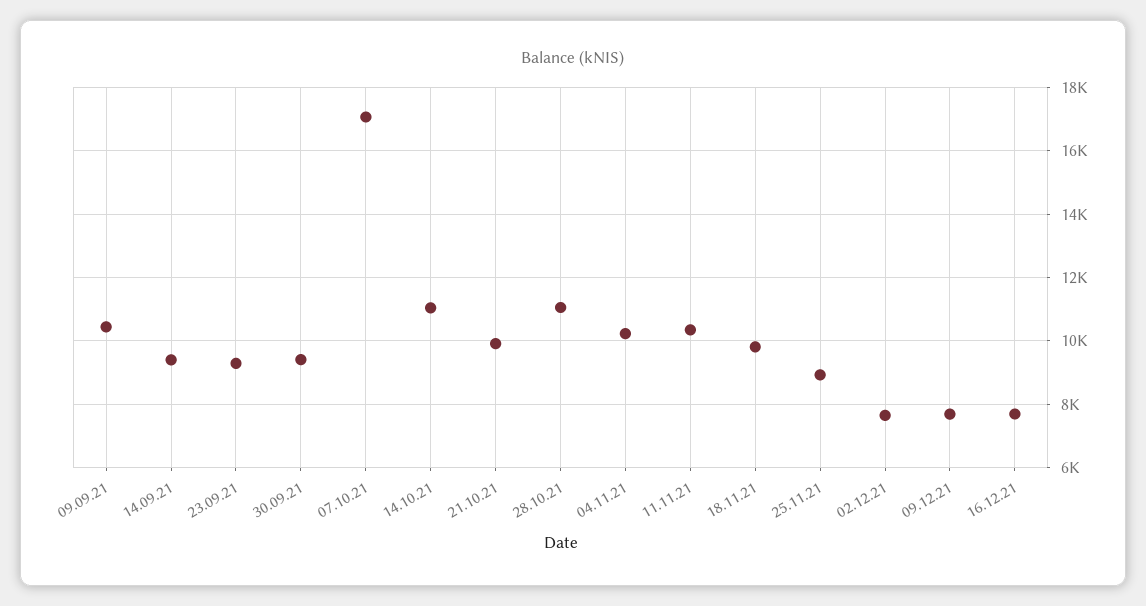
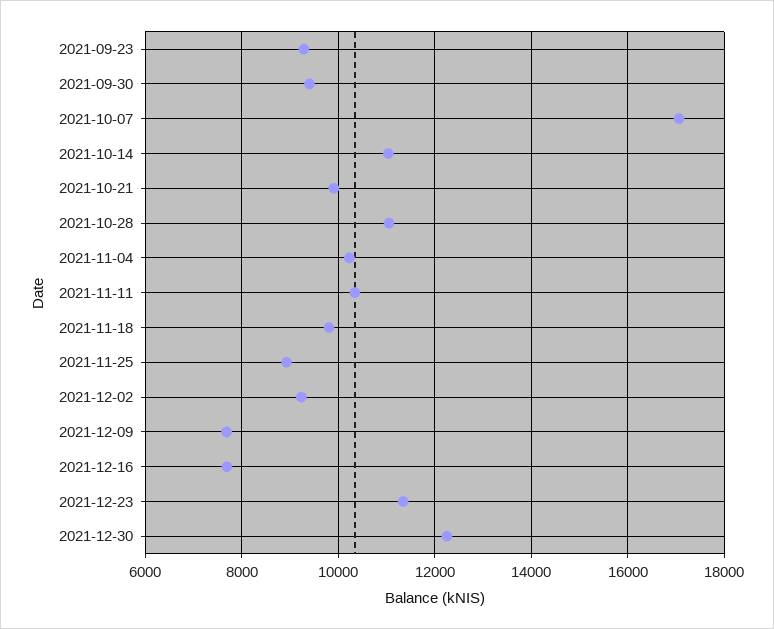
09.09.21: 10400 -> none
14.09.21: 9400 -> none
02.12.21: 7600 -> 9200
2021-12-23: none -> 11400
2021-12-30: none -> 12200

